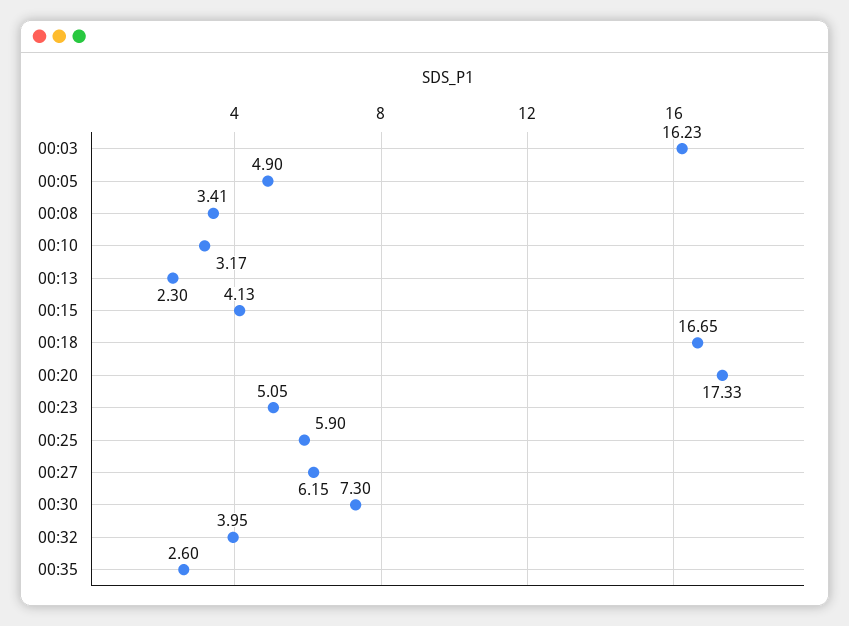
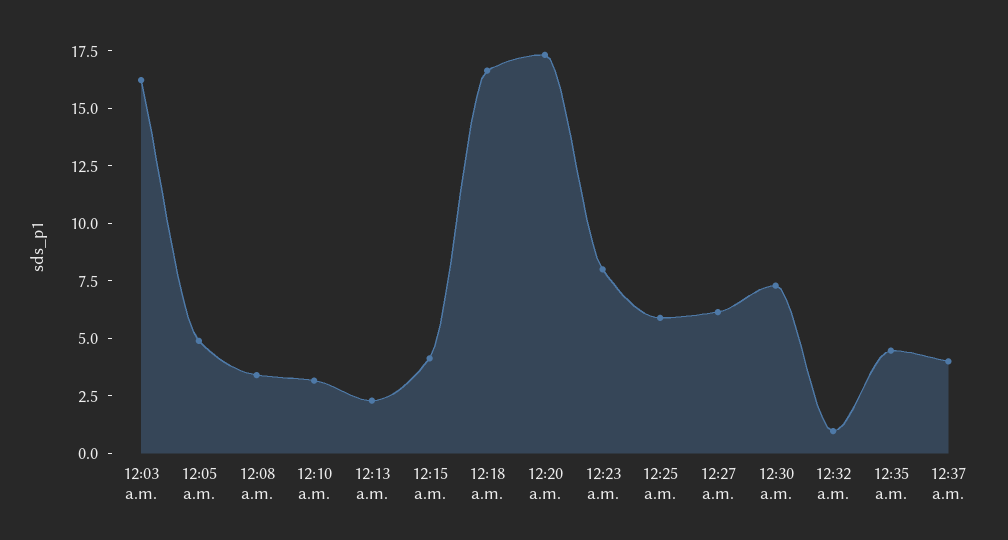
00:23: 5.05 -> 8
00:32: 3.95 -> 1
00:35: 2.6 -> 4.5
12:37 a.m.: none -> 4

